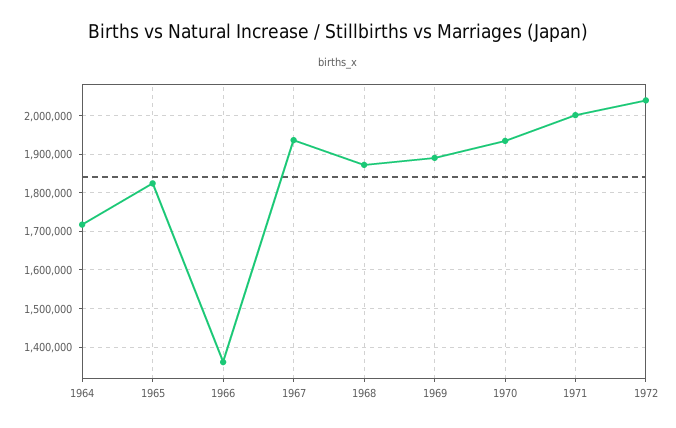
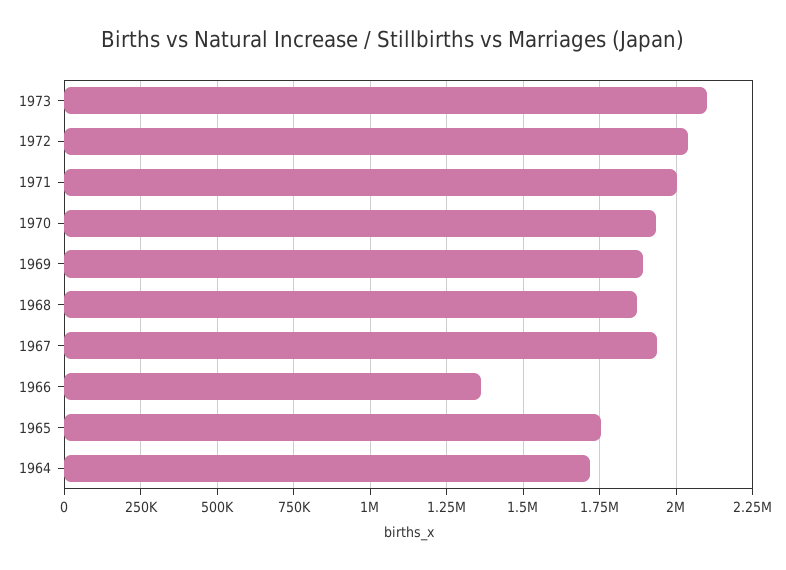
1965: 1820000 -> 1750000
1973: none -> 2100000

